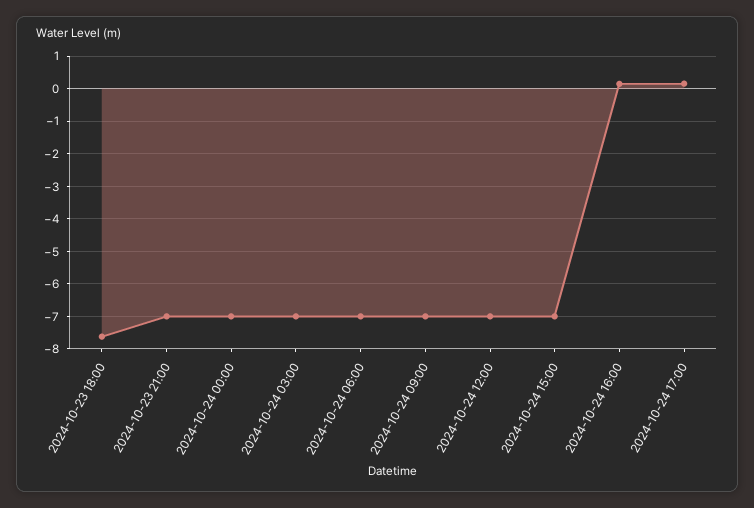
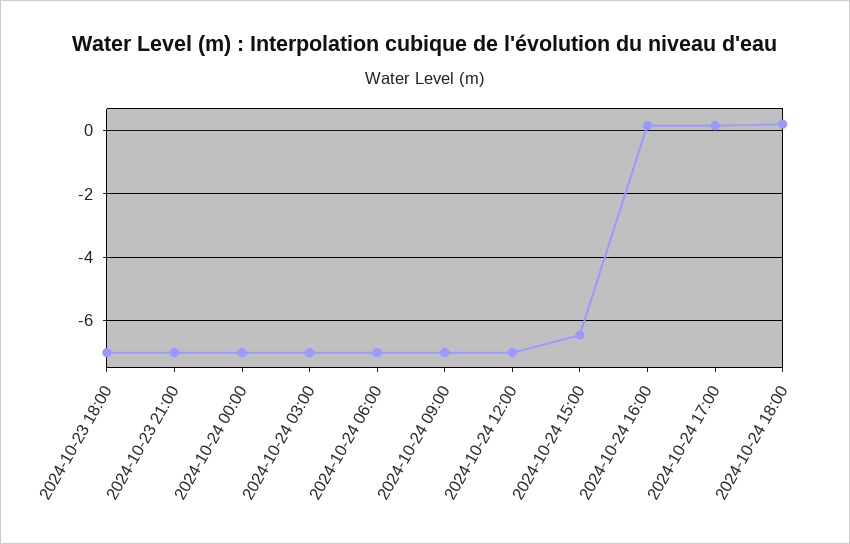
2024-10-23 18:00: -7.6 -> -7
2024-10-24 15:00: -7 -> -6.4
2024-10-24 18:00: none -> 0.2

